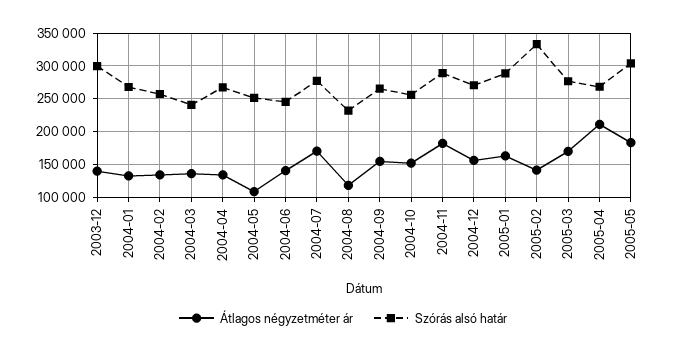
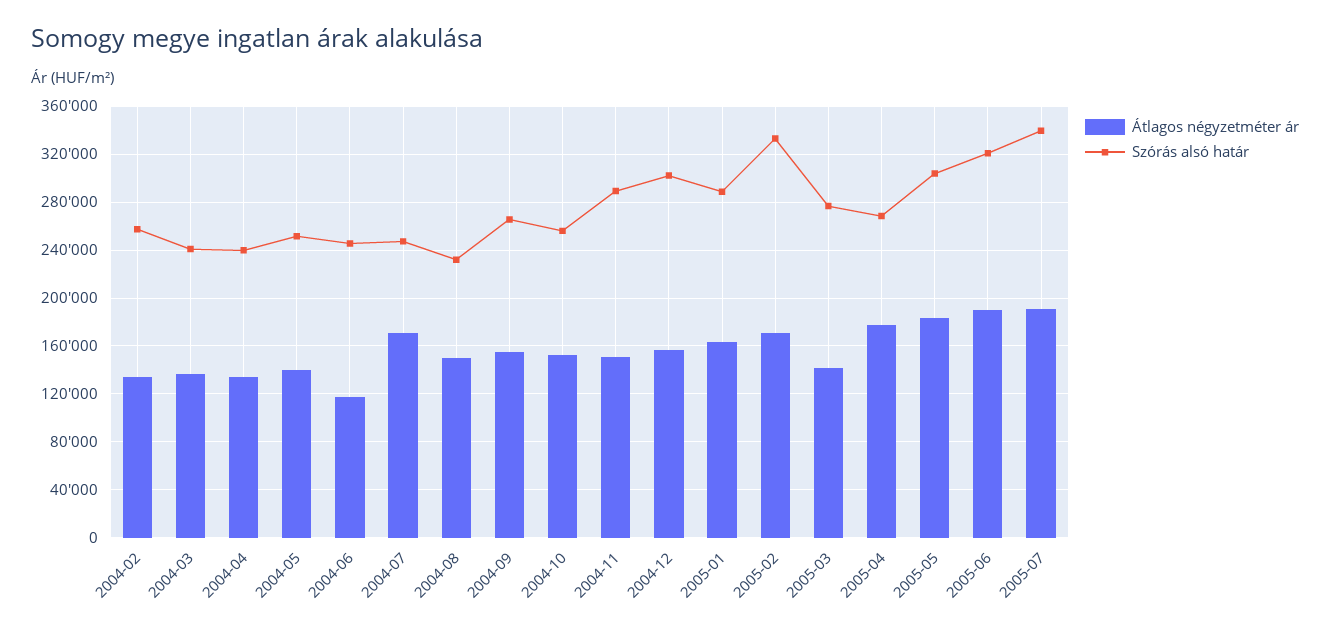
Átlagos négyzetméter ár, 2003-12: 140000 -> none
Szórás alsó határ, 2003-12: 300000 -> none
Átlagos négyzetméter ár, 2004-01: 130000 -> none
Szórás alsó határ, 2004-01: 270000 -> none
Szórás alsó határ, 2004-04: 270000 -> 240000
Átlagos négyzetméter ár, 2004-05: 110000 -> 140000
Átlagos négyzetméter ár, 2004-06: 140000 -> 120000
Szórás alsó határ, 2004-07: 280000 -> 250000
Átlagos négyzetméter ár, 2004-08: 120000 -> 150000
Átlagos négyzetméter ár, 2004-11: 180000 -> 150000
Szórás alsó határ, 2004-12: 270000 -> 300000
Átlagos négyzetméter ár, 2005-02: 140000 -> 170000
Átlagos négyzetméter ár, 2005-03: 170000 -> 140000
Átlagos négyzetméter ár, 2005-04: 210000 -> 180000
Átlagos négyzetméter ár, 2005-06: none -> 190000
Szórás alsó határ, 2005-06: none -> 320000
Átlagos négyzetméter ár, 2005-07: none -> 190000
Szórás alsó határ, 2005-07: none -> 340000

